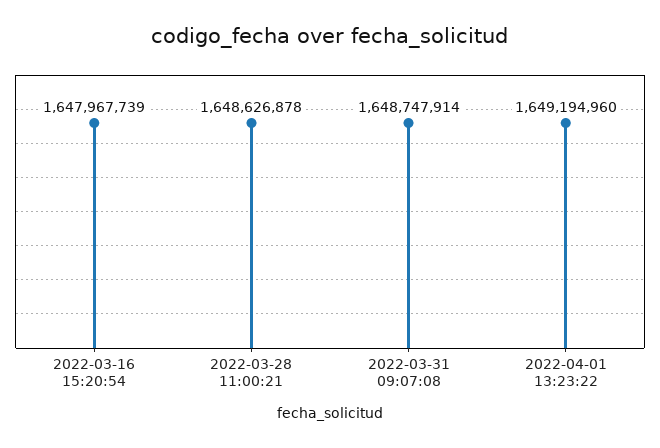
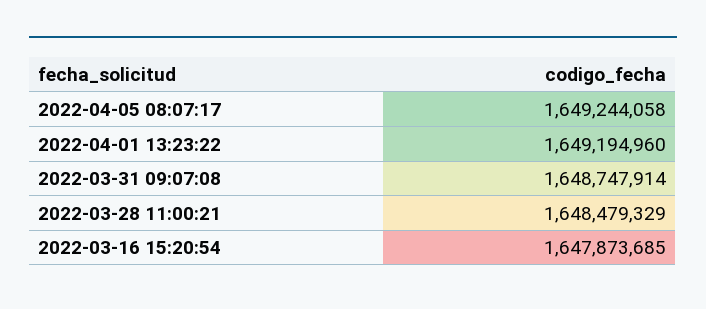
2022-03-16 15:20:54: 1647967739 -> 1647873685
2022-03-28 11:00:21: 1648626878 -> 1648479329
2022-04-05 08:07:17: none -> 1649244058

